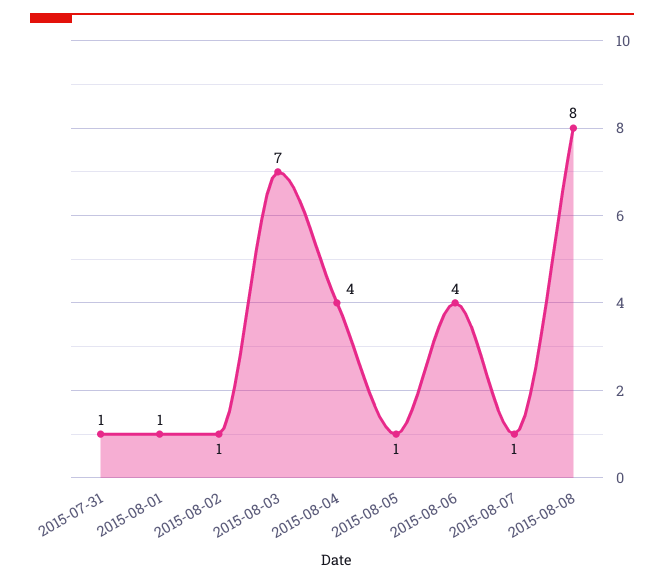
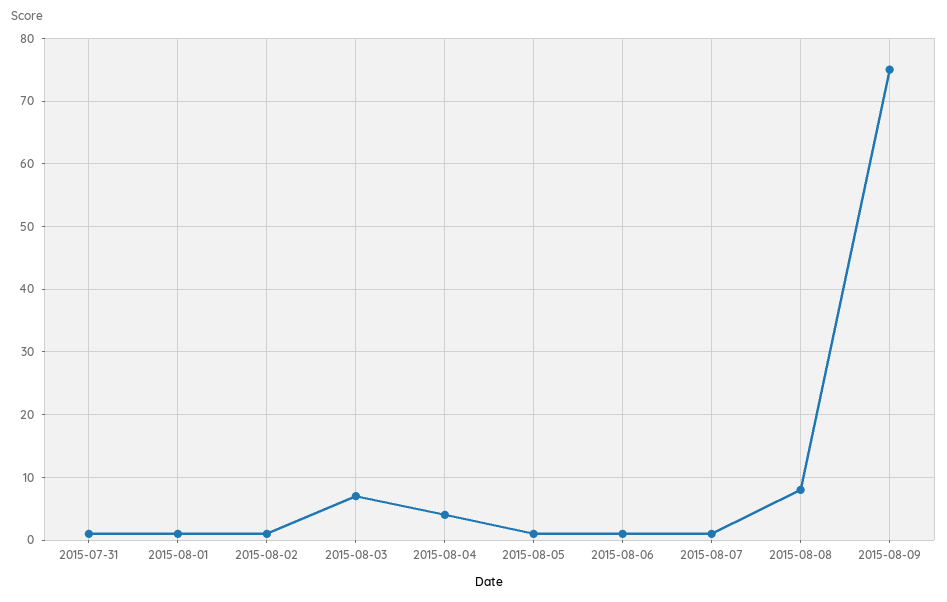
2015-08-06: 4 -> 1
2015-08-09: none -> 75

